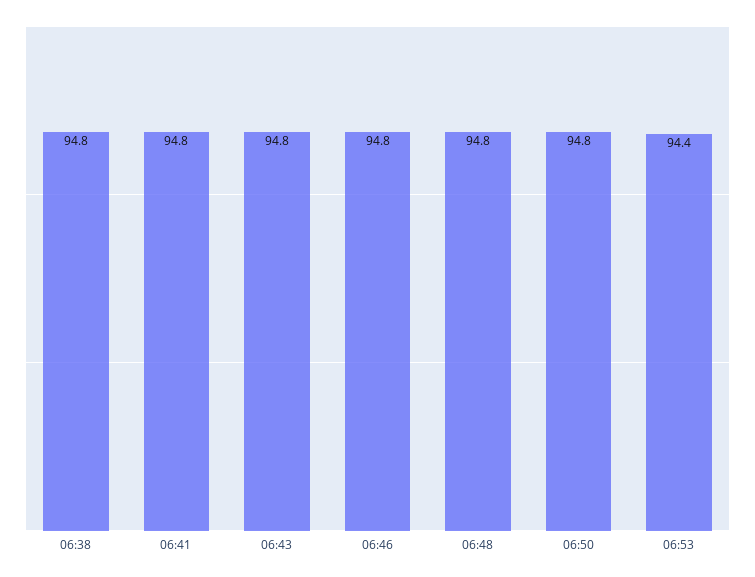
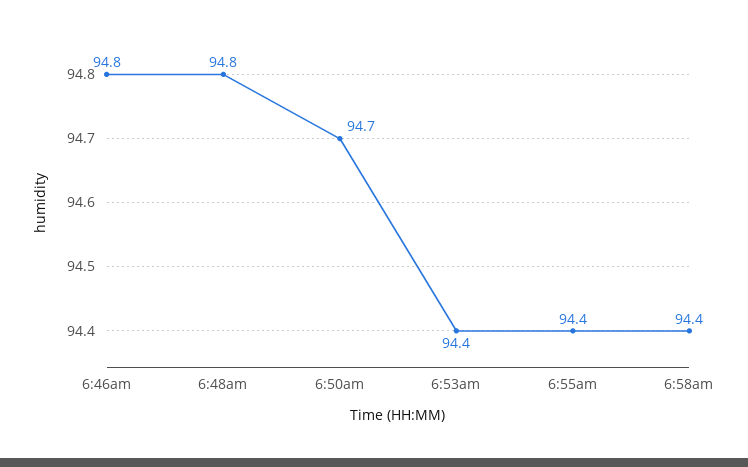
06:38: 94.8 -> none
06:41: 94.8 -> none
06:43: 94.8 -> none
06:50: 94.8 -> 94.7
6:55am: none -> 94.4
6:58am: none -> 94.4

